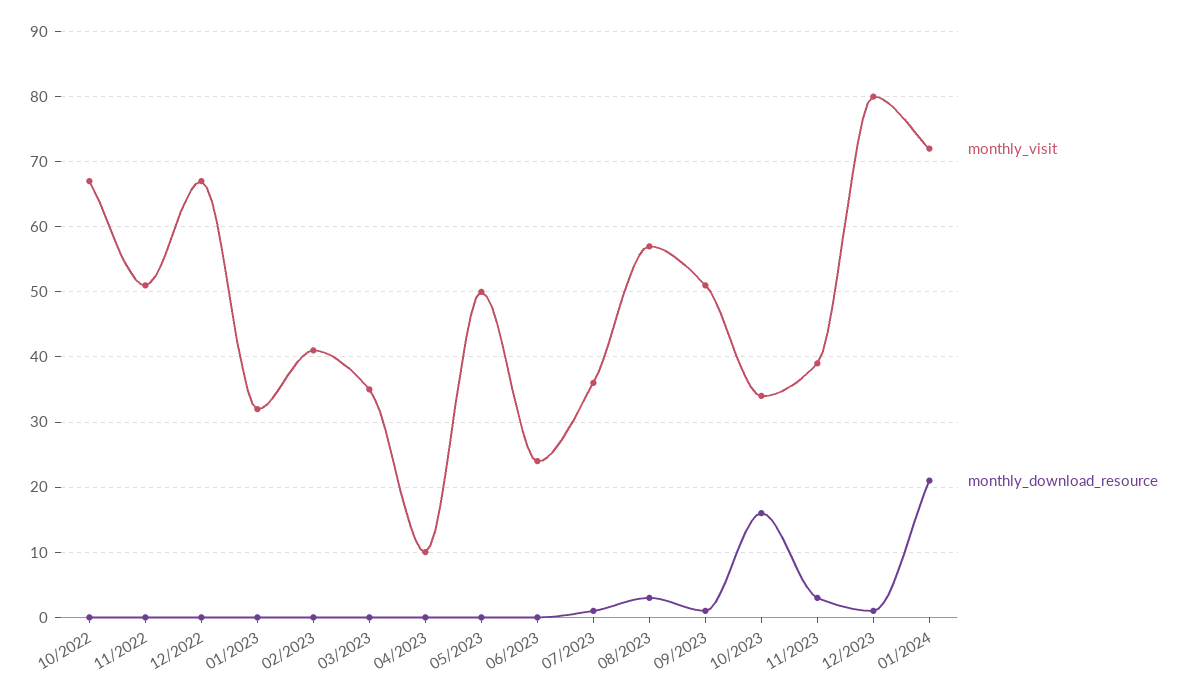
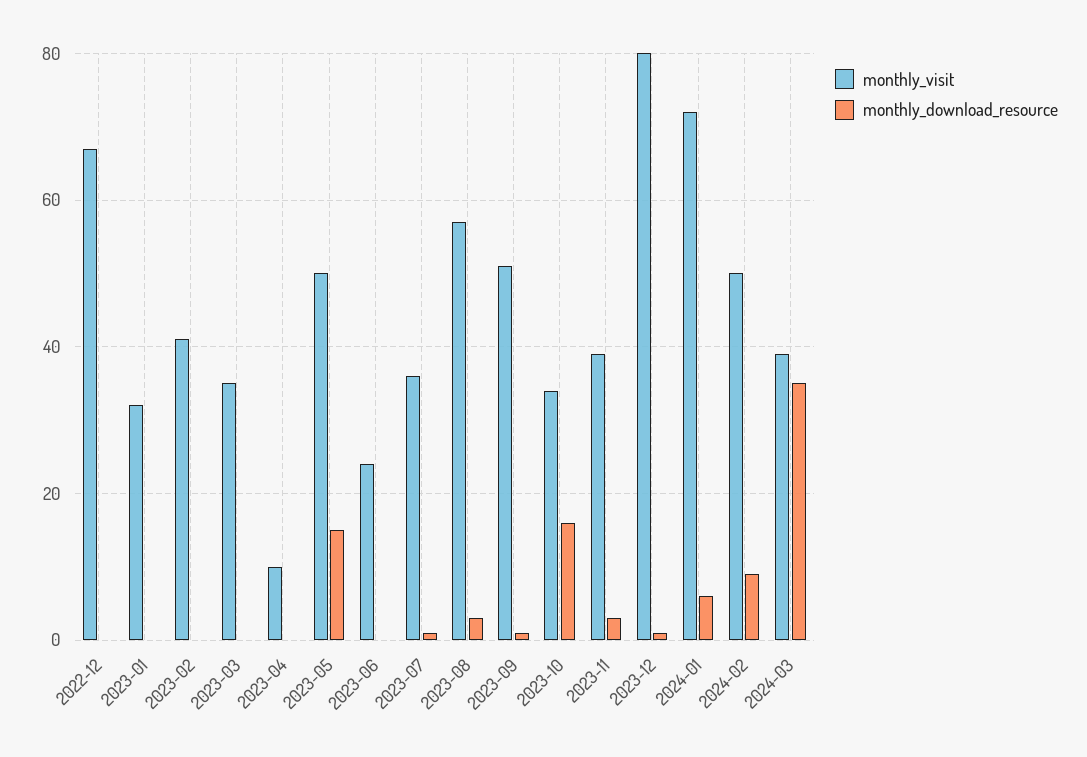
monthly_visit, 10/2022: 67 -> none
monthly_download_resource, 10/2022: 0 -> none
monthly_visit, 11/2022: 51 -> none
monthly_download_resource, 11/2022: 0 -> none
monthly_download_resource, 05/2023: 0 -> 15
monthly_download_resource, 01/2024: 21 -> 5
monthly_visit, 2024-02: none -> 50
monthly_download_resource, 2024-02: none -> 10
monthly_visit, 2024-03: none -> 40
monthly_download_resource, 2024-03: none -> 35

